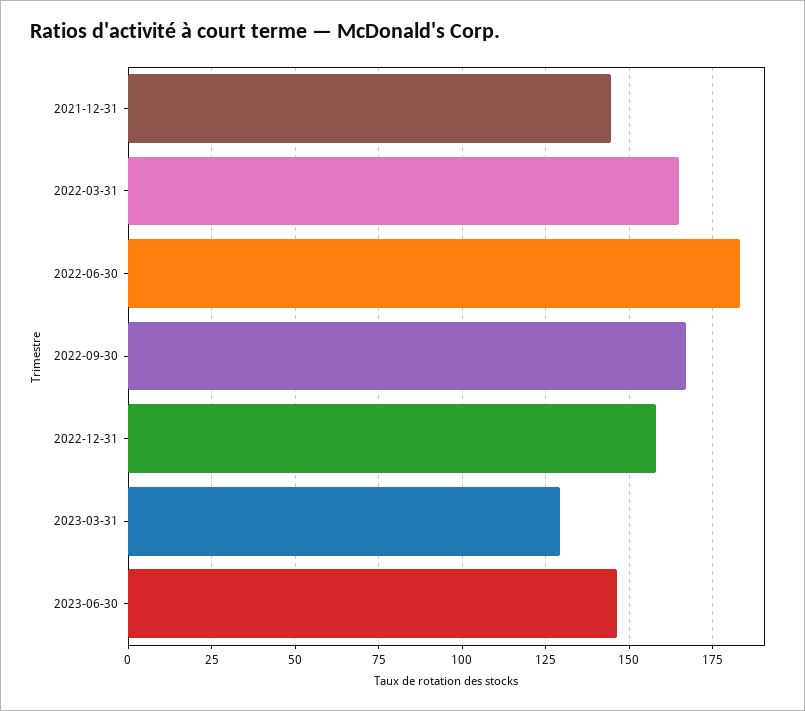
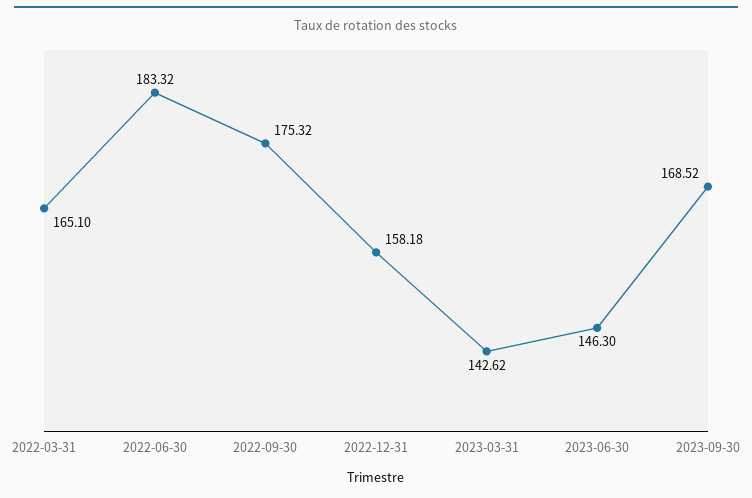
2021-12-31: 145 -> none
2022-09-30: 167.5 -> 175.32
2023-03-31: 130 -> 142.62
2023-09-30: none -> 168.52

